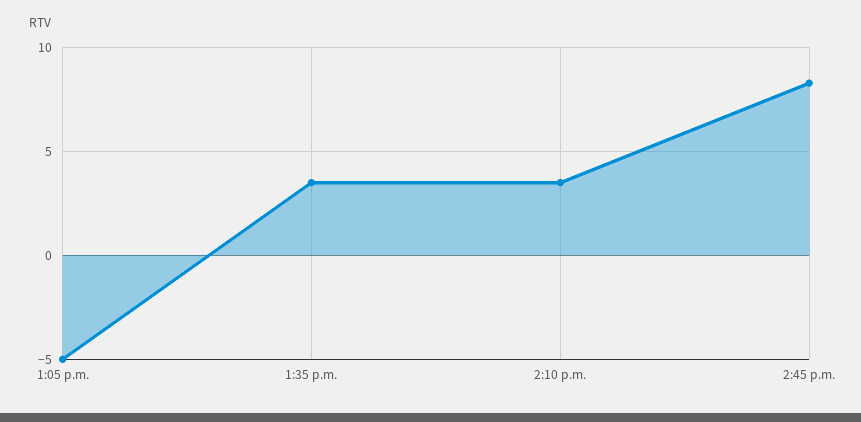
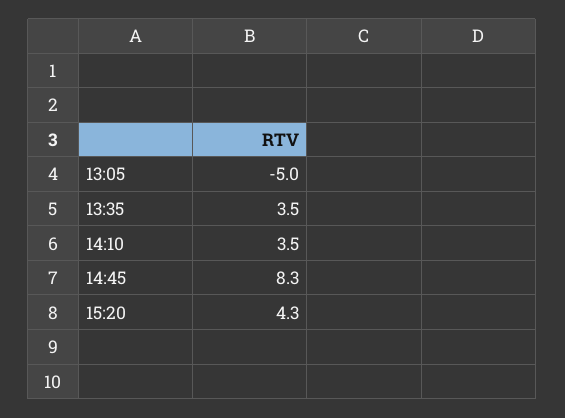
15:20: none -> 4.3

